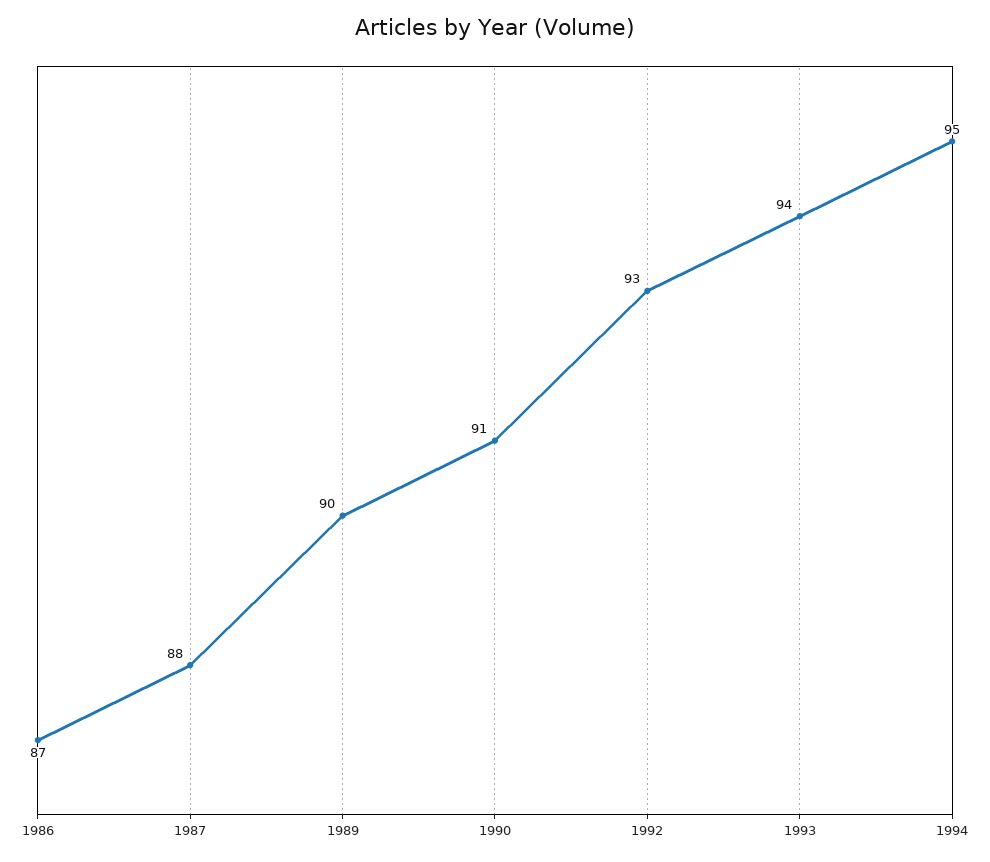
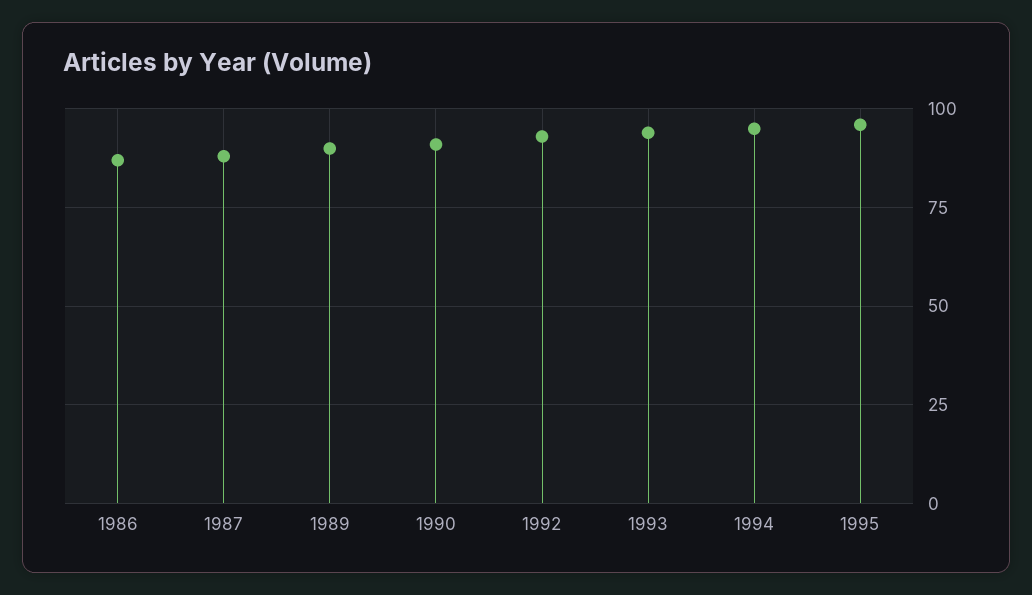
1995: none -> 95

